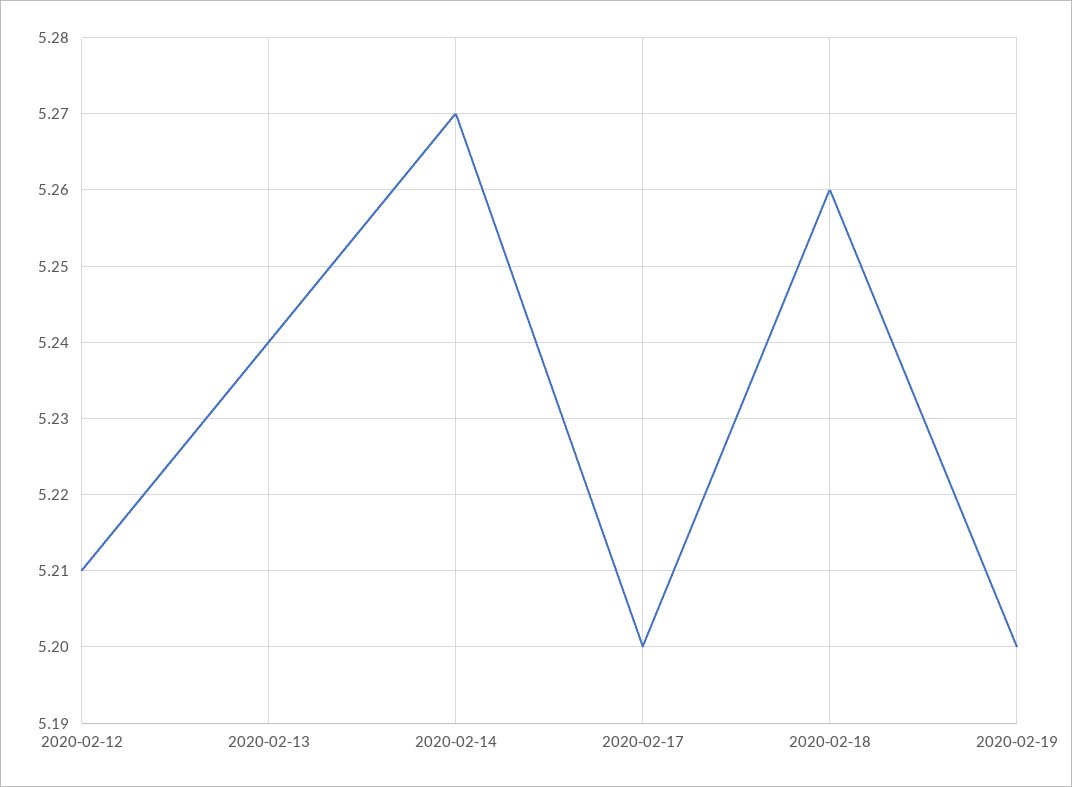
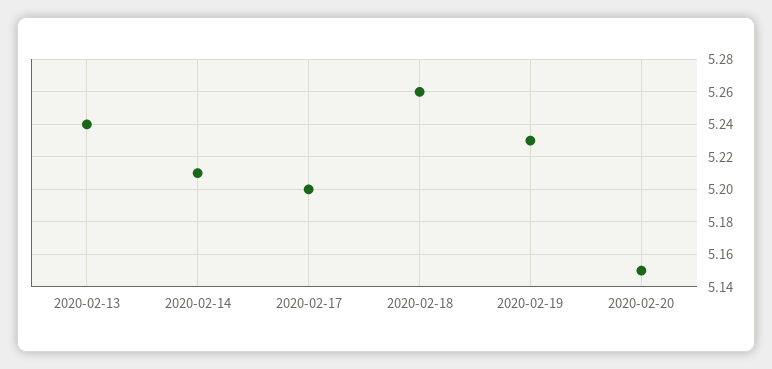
2020-02-12: 5.21 -> none
2020-02-14: 5.27 -> 5.21
2020-02-19: 5.2 -> 5.23
2020-02-20: none -> 5.15

